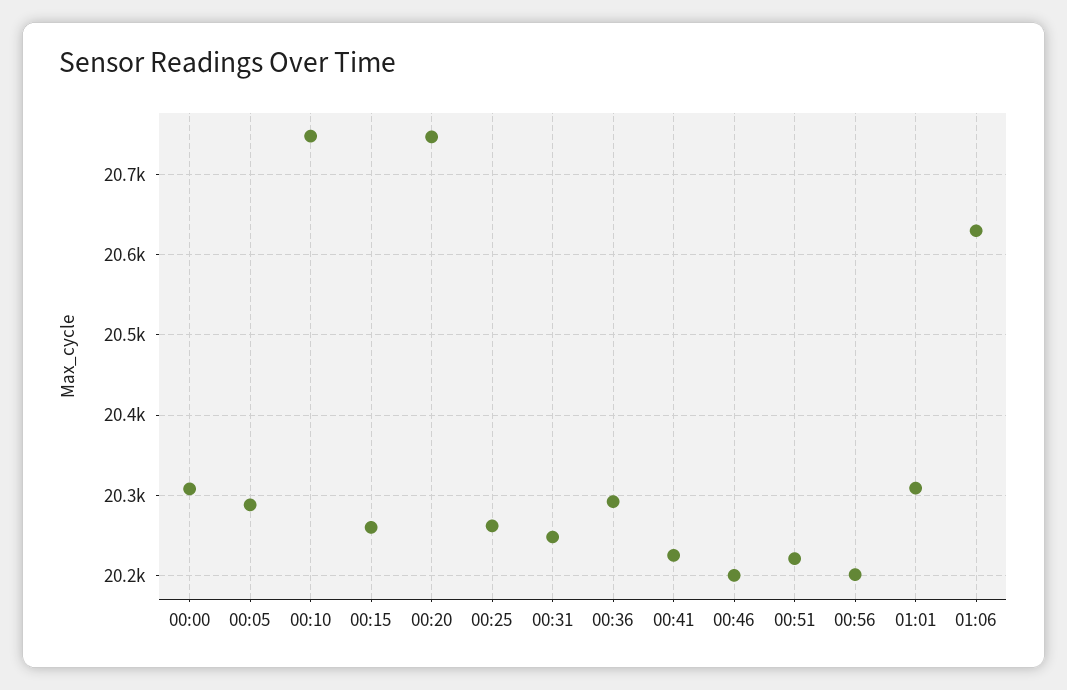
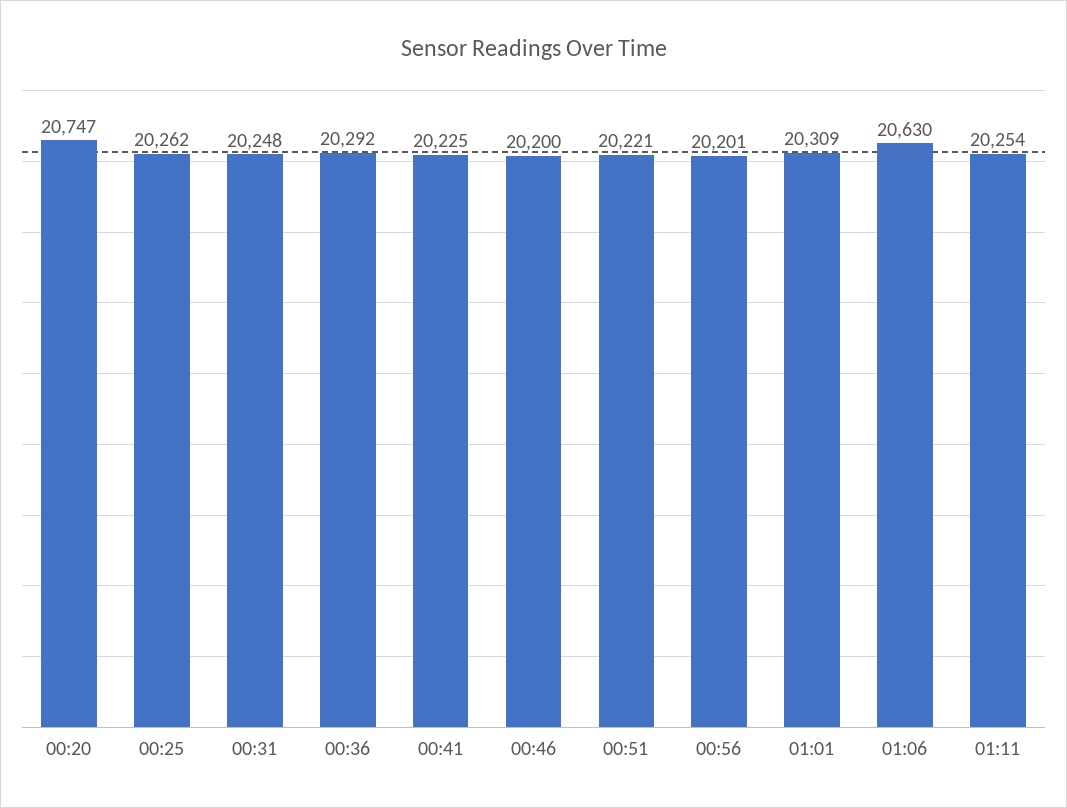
00:00: 20310 -> none
00:05: 20290 -> none
00:10: 20750 -> none
00:15: 20260 -> none
01:11: none -> 20254

